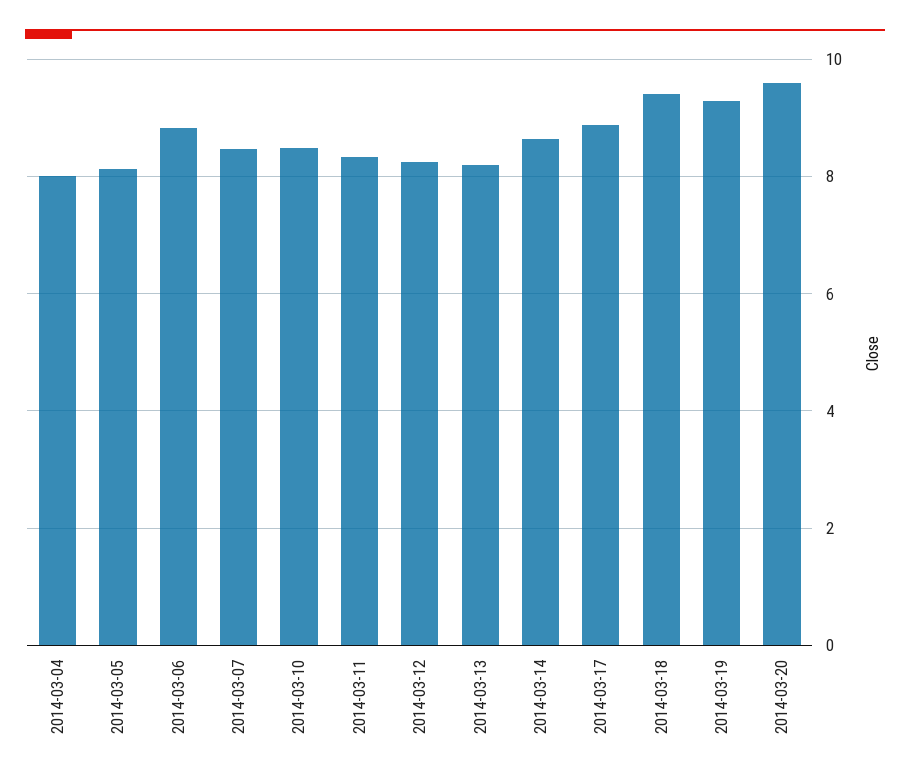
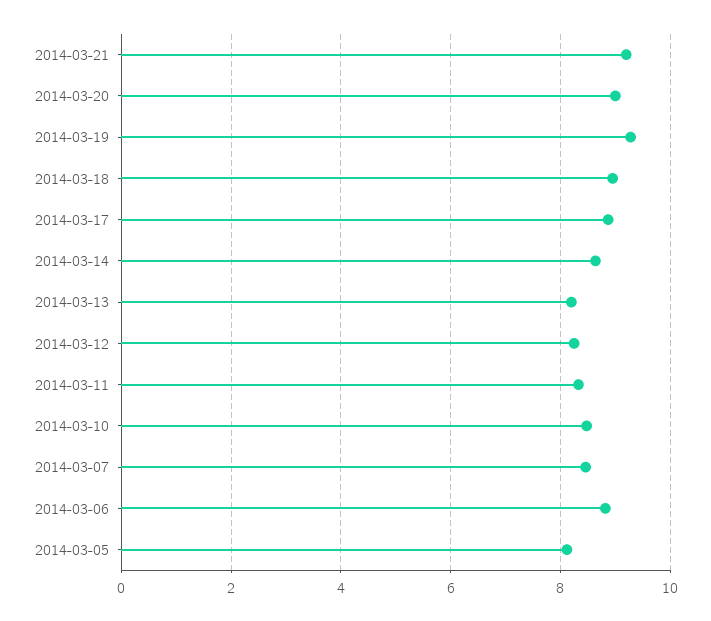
2014-03-04: 8 -> none
2014-03-18: 9.4 -> 9
2014-03-20: 9.6 -> 9
2014-03-21: none -> 9.2

